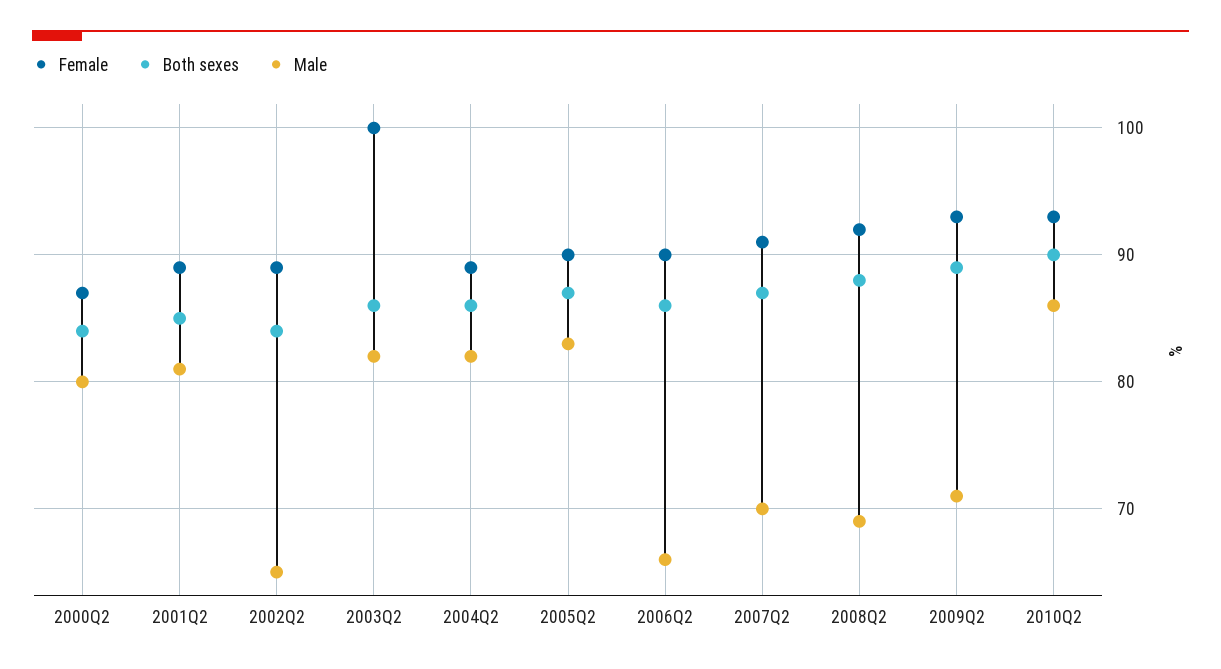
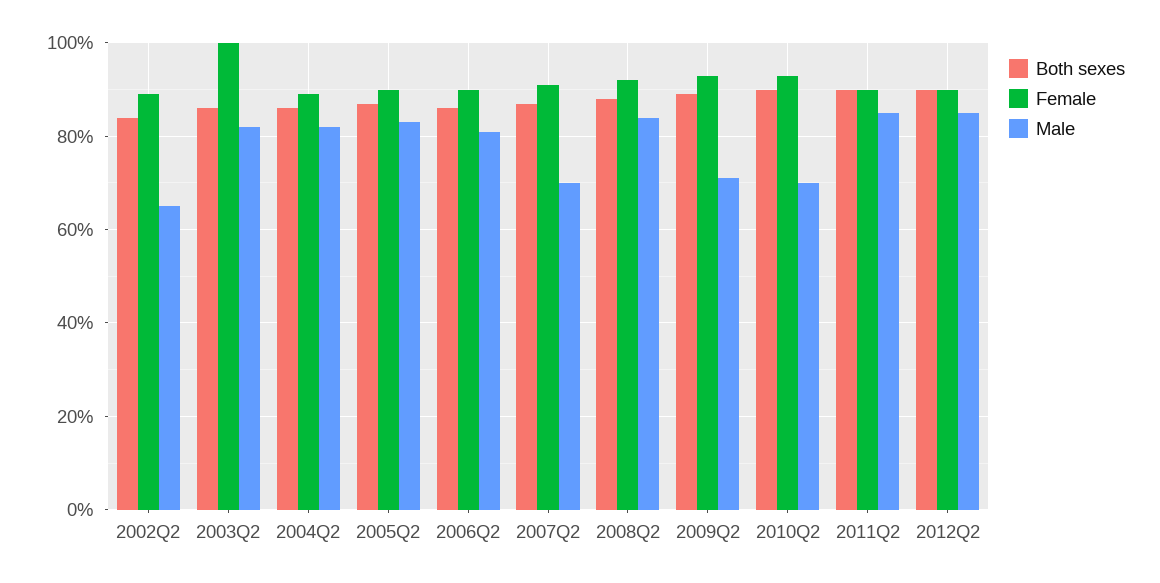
Female, 2000Q2: 87 -> none
Both sexes, 2000Q2: 84 -> none
Male, 2000Q2: 80 -> none
Female, 2001Q2: 89 -> none
Both sexes, 2001Q2: 85 -> none
Male, 2001Q2: 81 -> none
Male, 2006Q2: 66 -> 80
Male, 2008Q2: 69 -> 85
Male, 2010Q2: 86 -> 70
Both sexes, 2011Q2: none -> 90
Female, 2011Q2: none -> 90
Male, 2011Q2: none -> 85
Both sexes, 2012Q2: none -> 90
Female, 2012Q2: none -> 90
Male, 2012Q2: none -> 85

